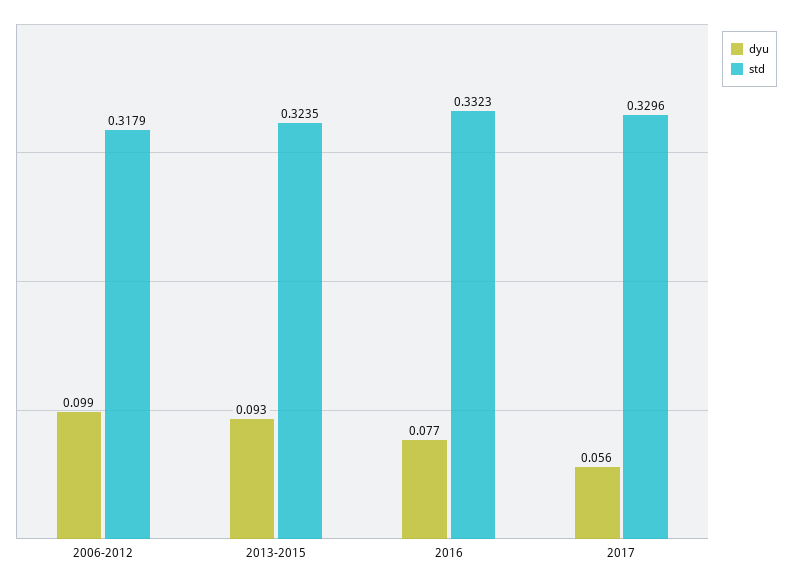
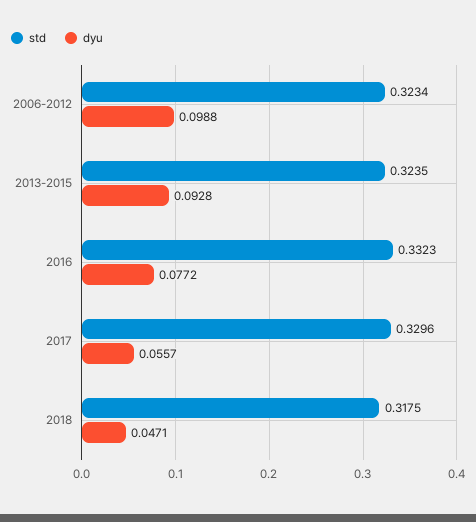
std, 2006-2012: 0.3179 -> 0.3234
std, 2018: none -> 0.3175
dyu, 2018: none -> 0.0471

